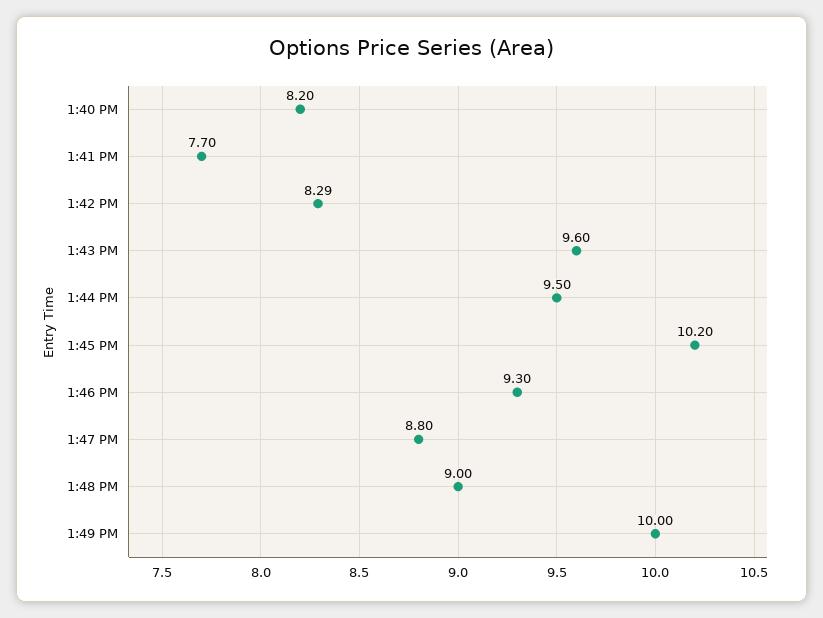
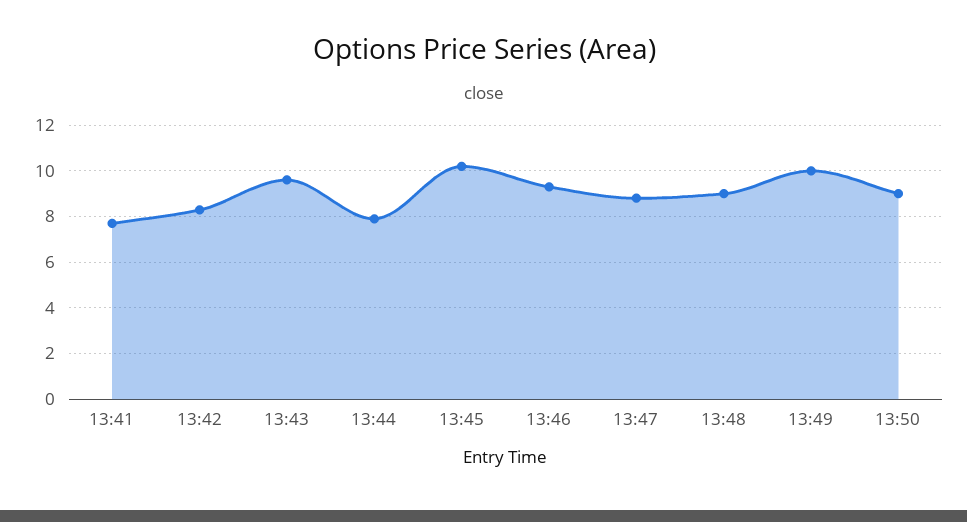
1:40 PM: 8.2 -> none
1:44 PM: 9.5 -> 8
13:50: none -> 9

